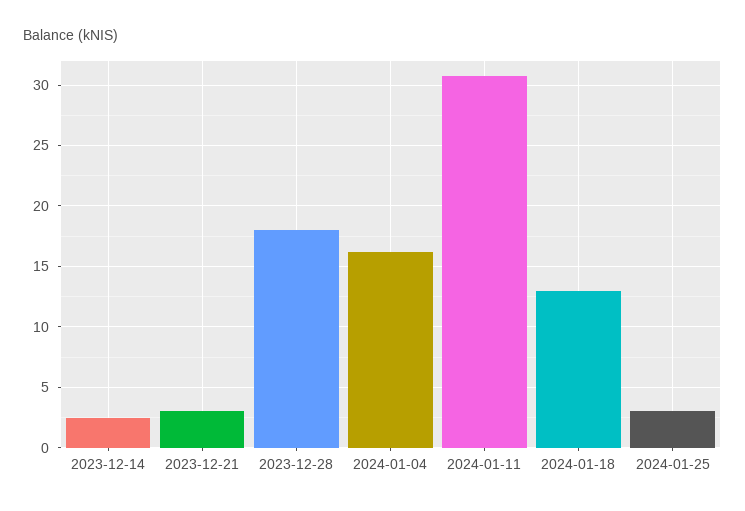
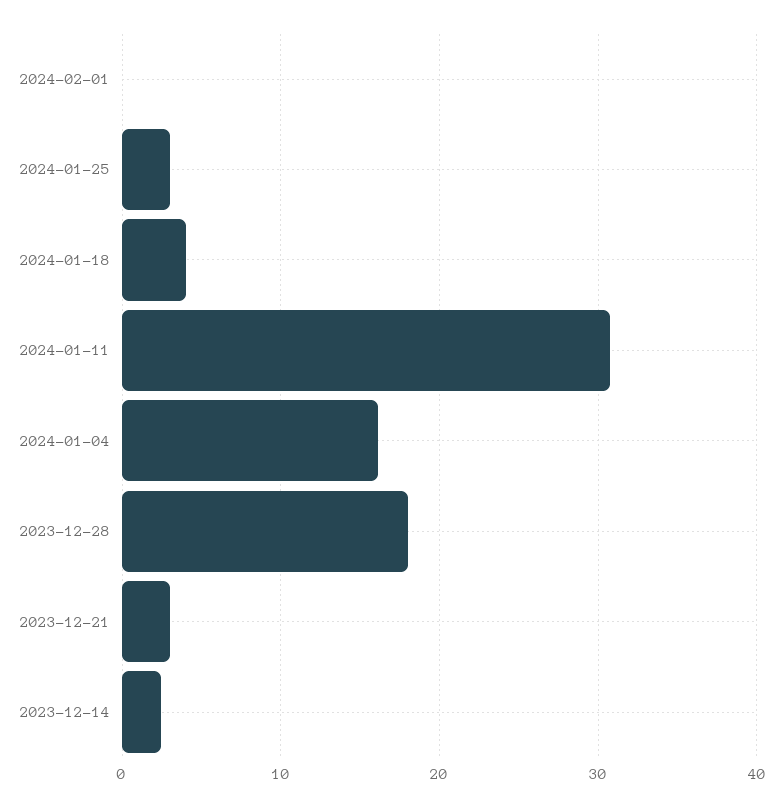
2024-01-18: 13 -> 4
2024-02-01: none -> 0

